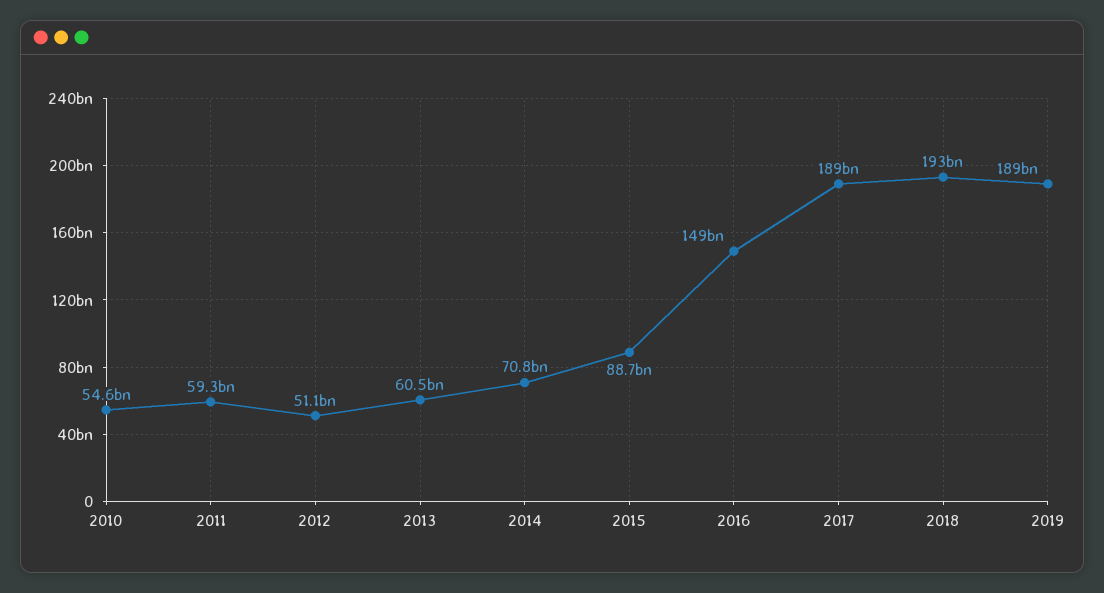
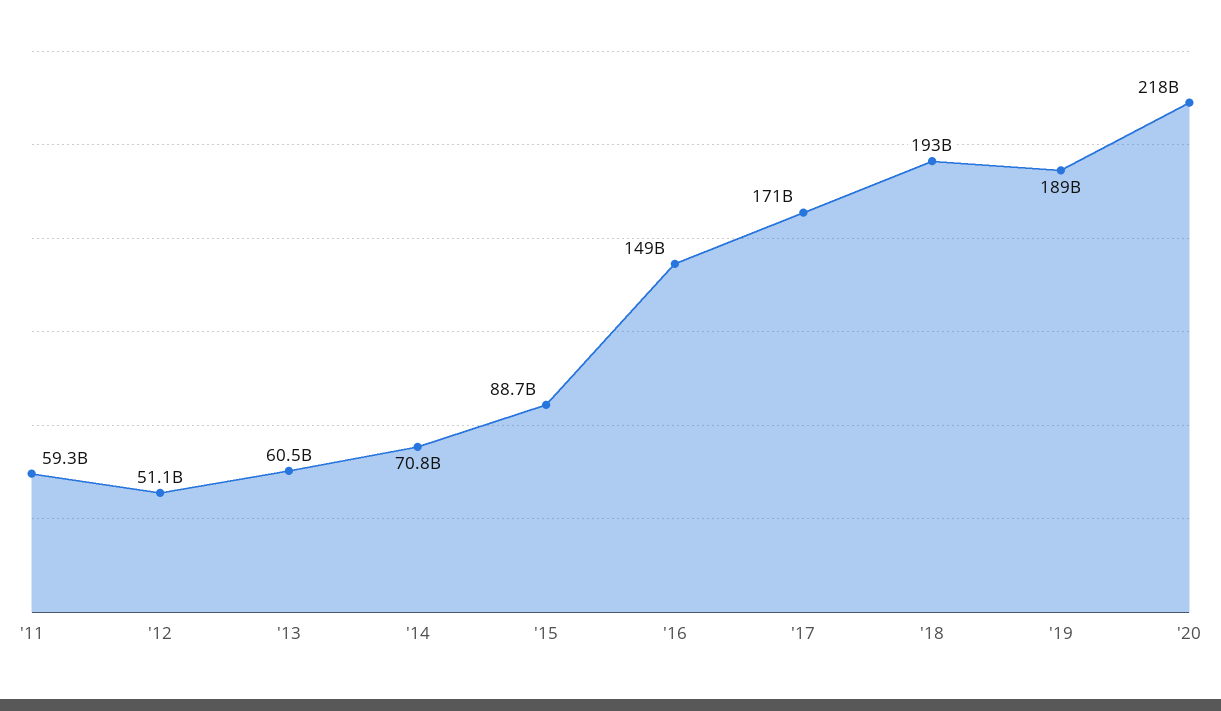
2010: 54600000000 -> none
2017: 189000000000 -> 171000000000
'20: none -> 218000000000

